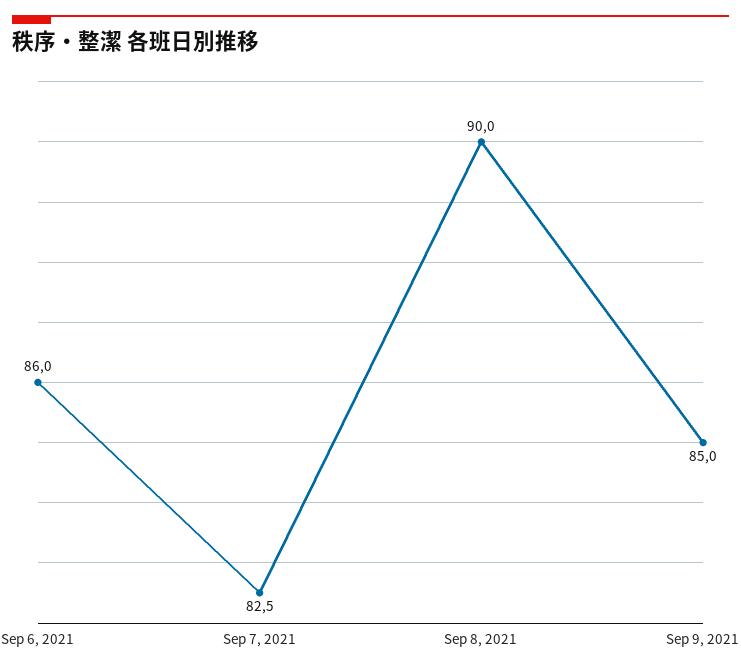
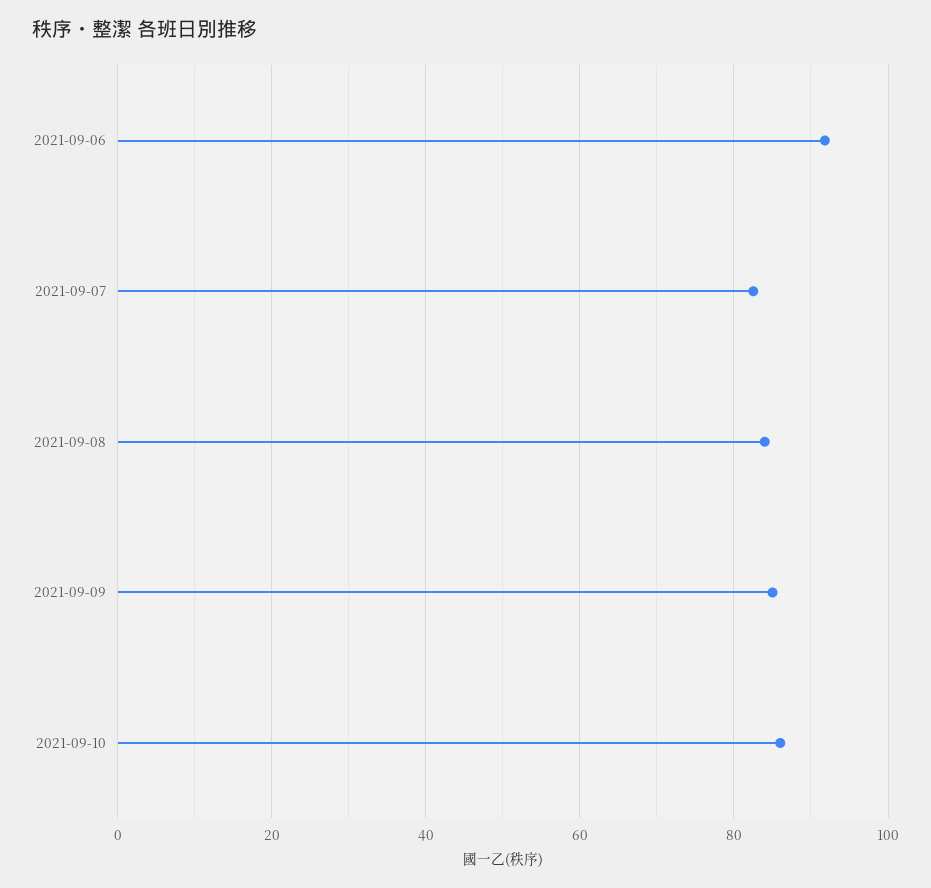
Sep 6, 2021: 86 -> 92
Sep 8, 2021: 90 -> 84
2021-09-10: none -> 86

